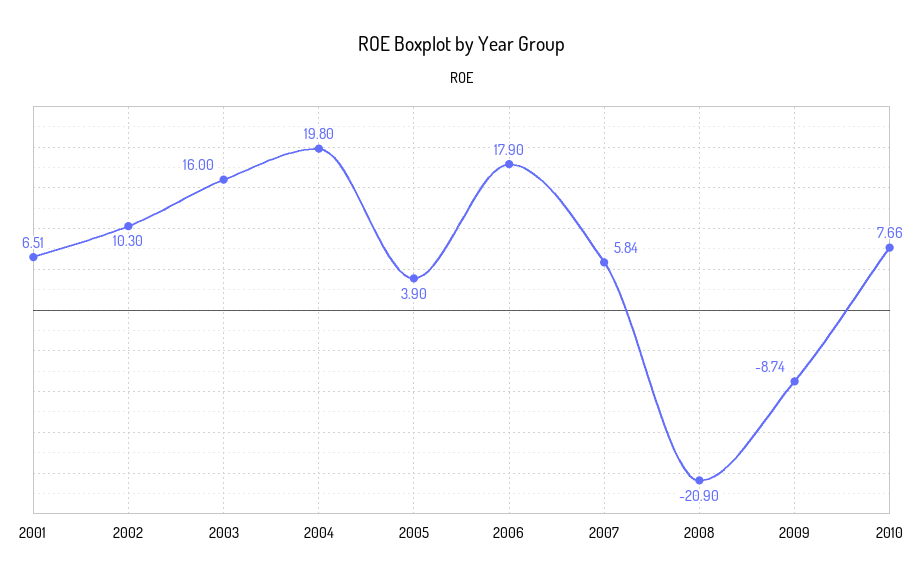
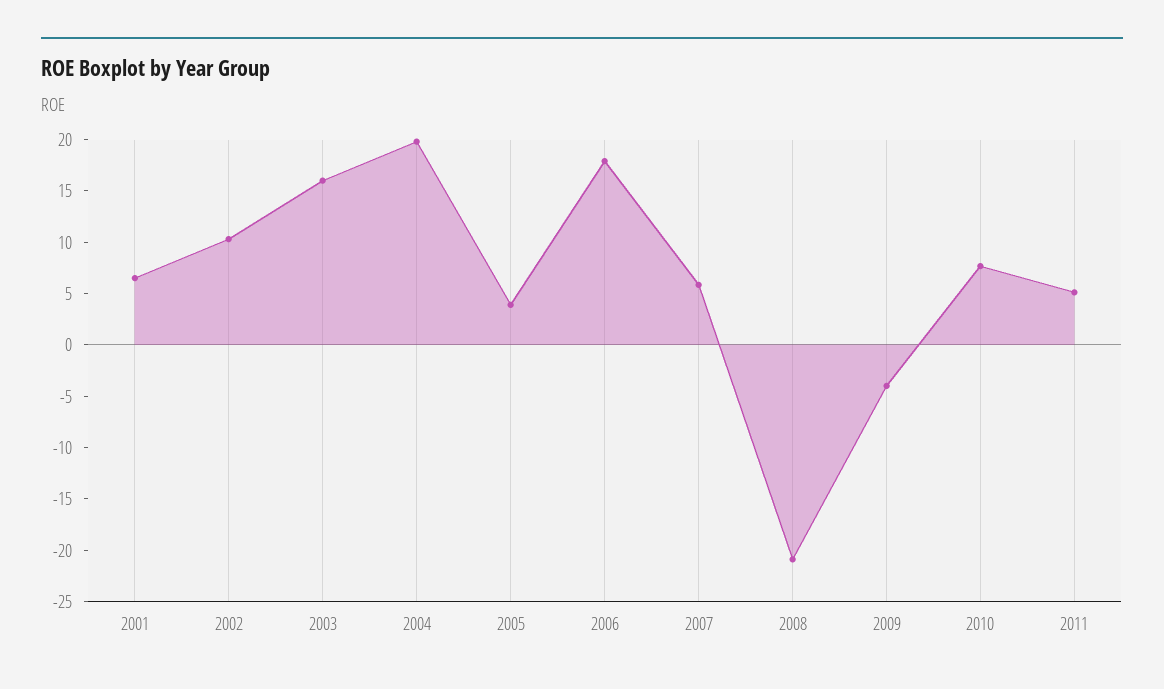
2009: -8.74 -> -4
2011: none -> 5

